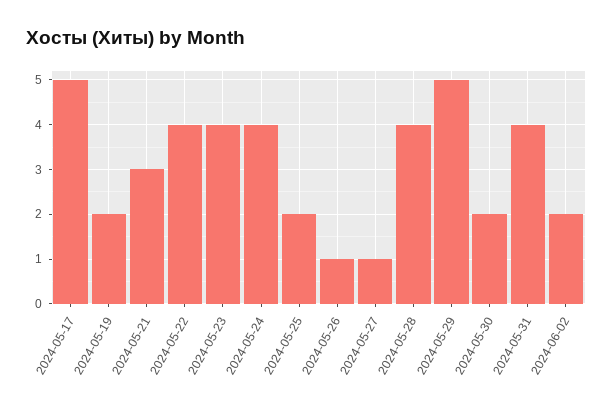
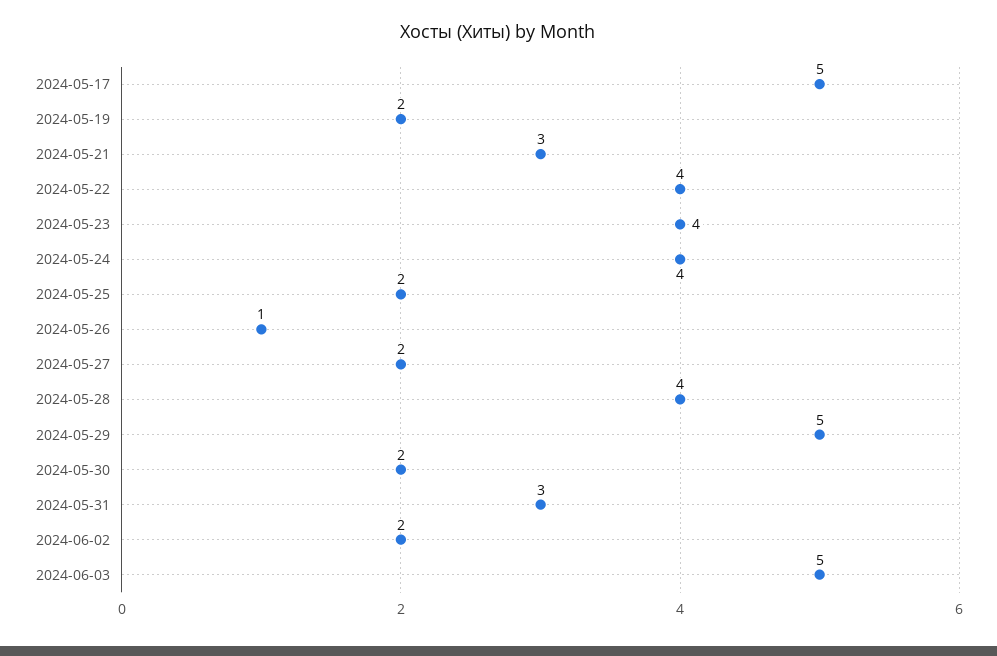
2024-05-27: 1 -> 2
2024-05-31: 4 -> 3
2024-06-03: none -> 5

